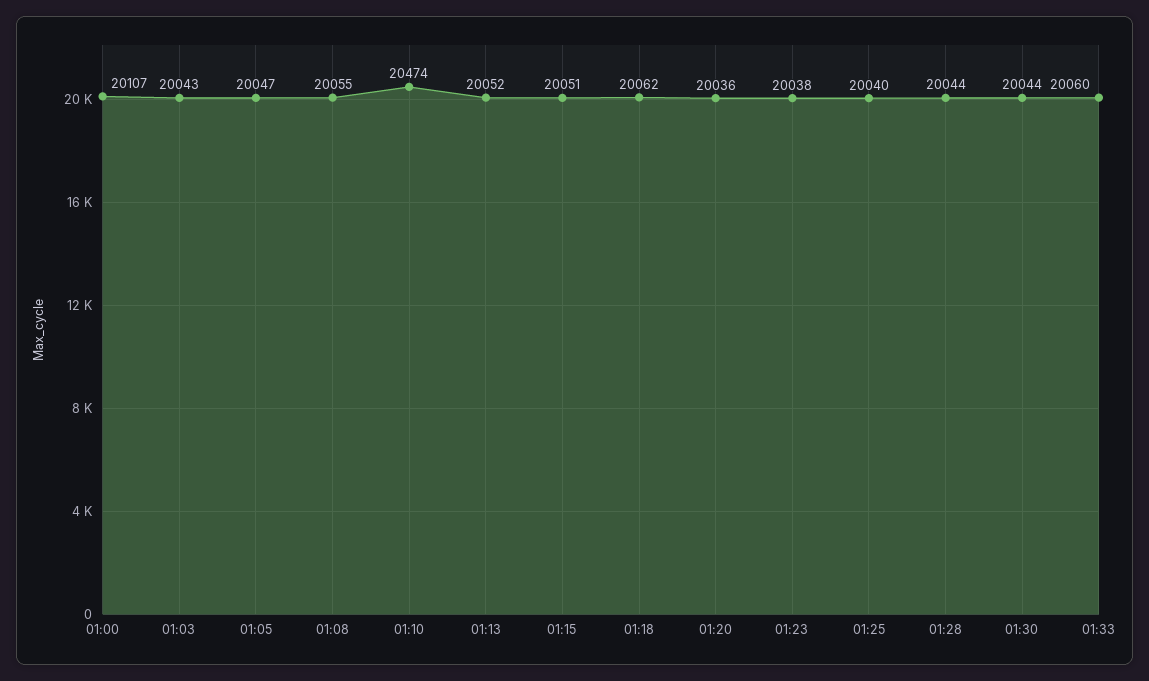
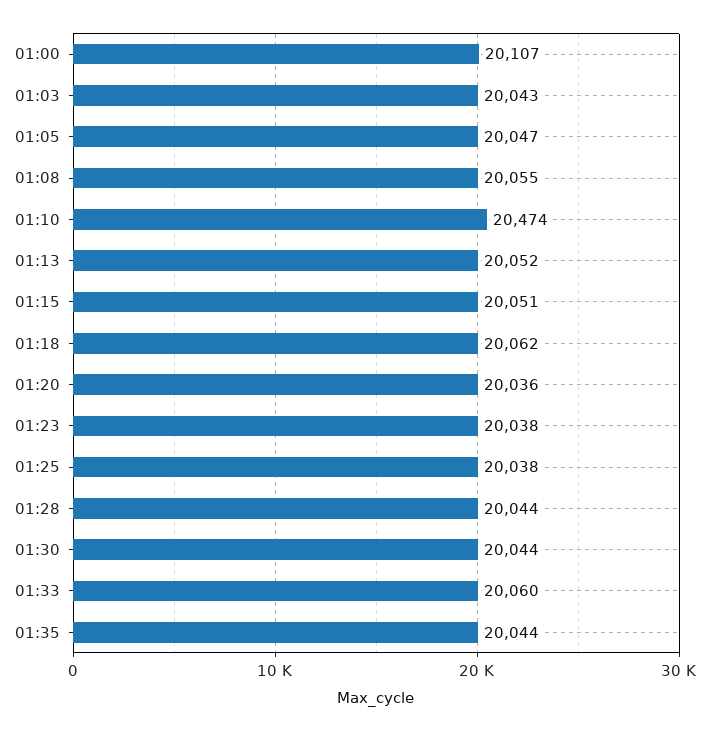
01:25: 20040 -> 20038
01:35: none -> 20044

